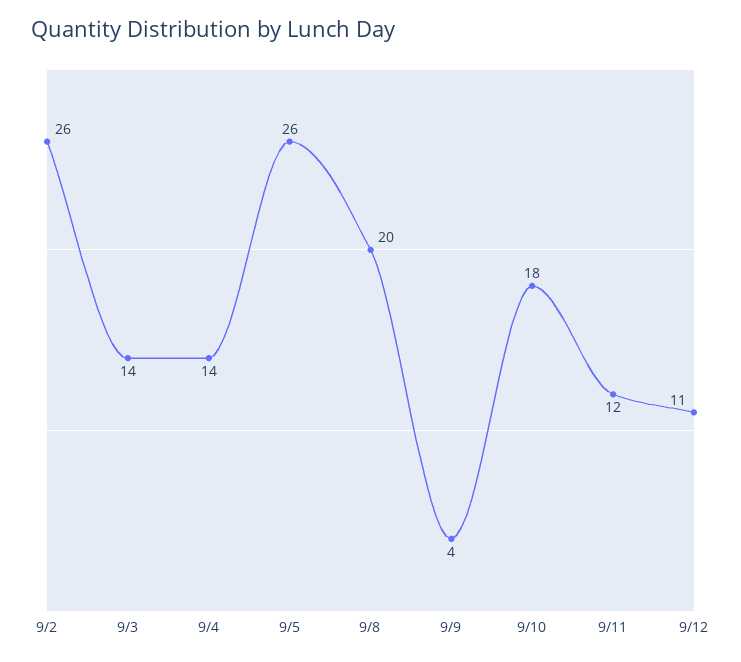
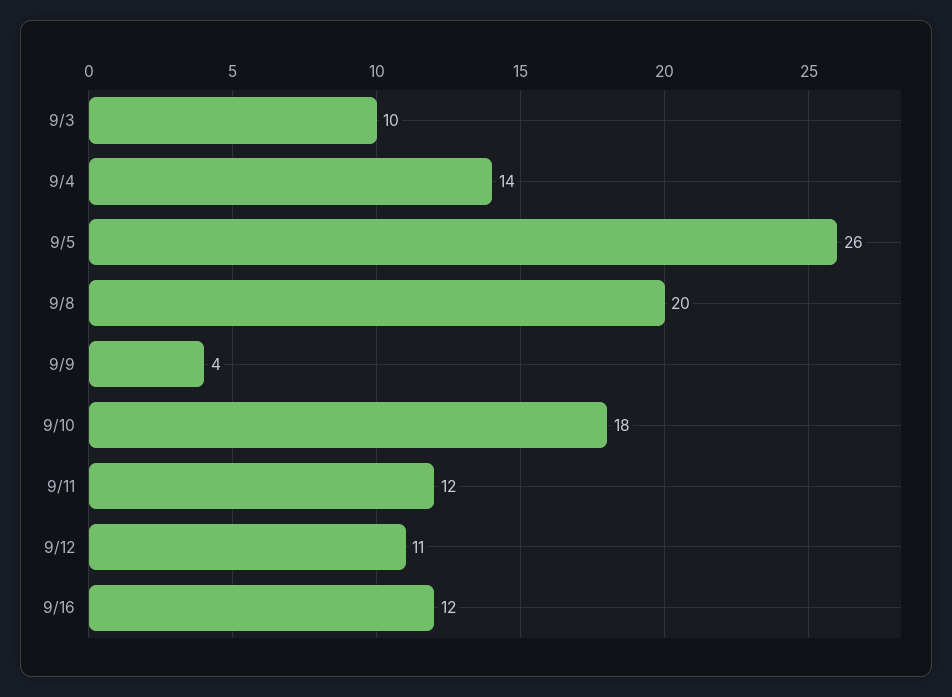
9/2: 26 -> none
9/3: 14 -> 10
9/16: none -> 12

